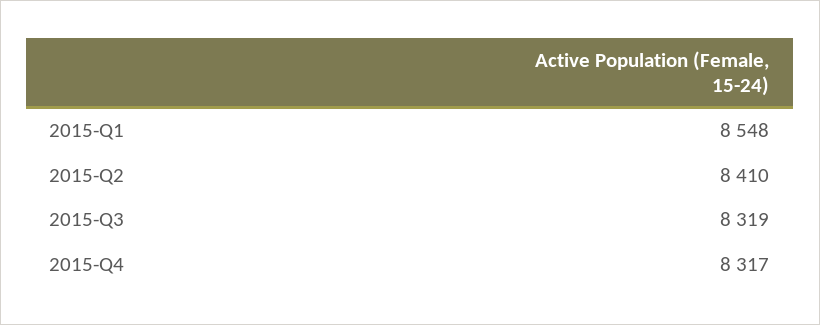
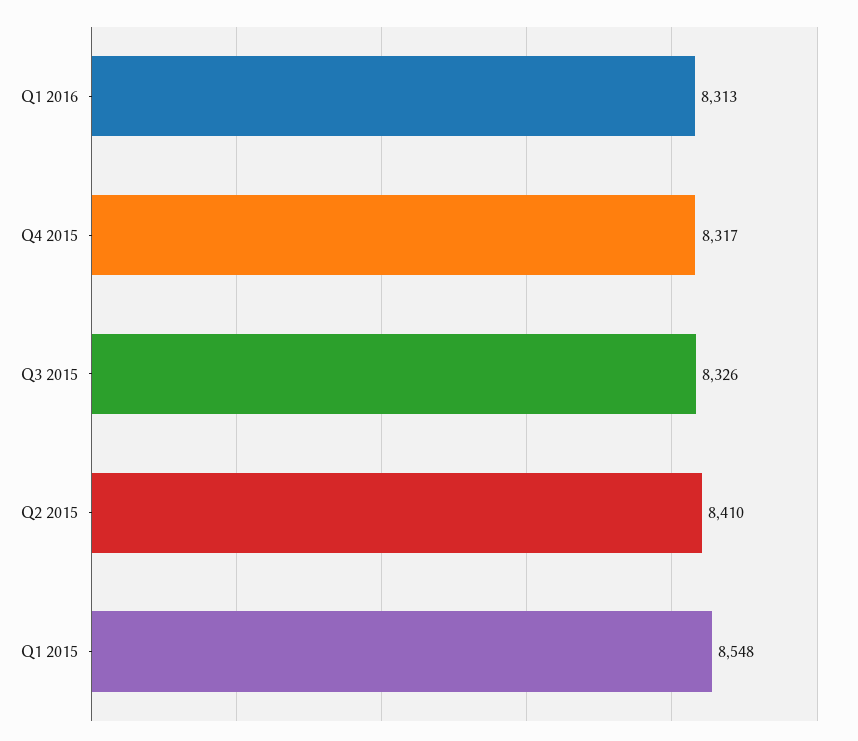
2015-Q3: 8319 -> 8326
Q1 2016: none -> 8313

